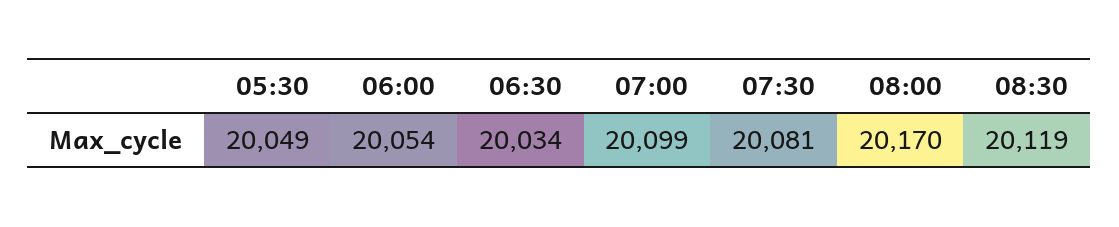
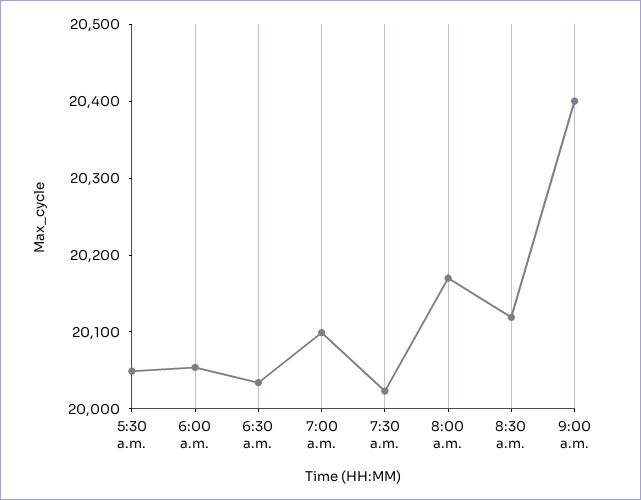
07:30: 20081 -> 20020
9:00 a.m.: none -> 20400

